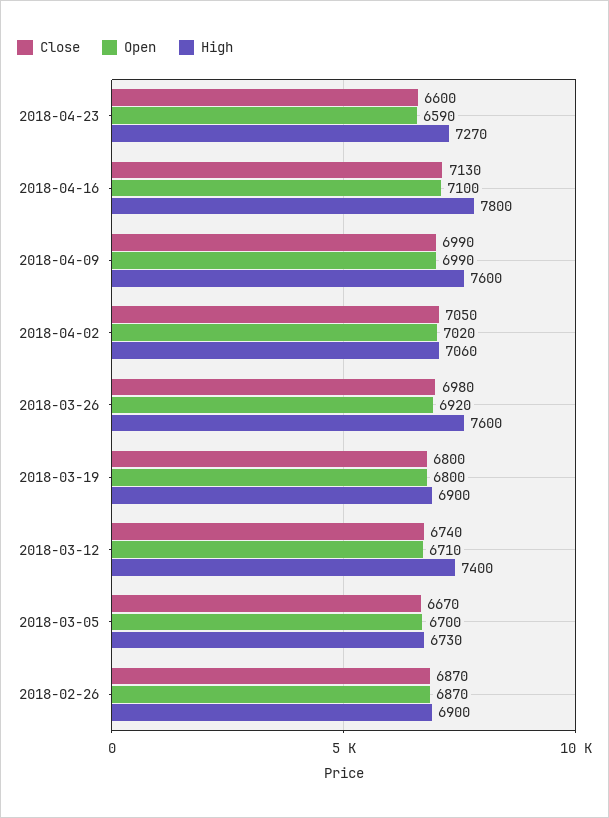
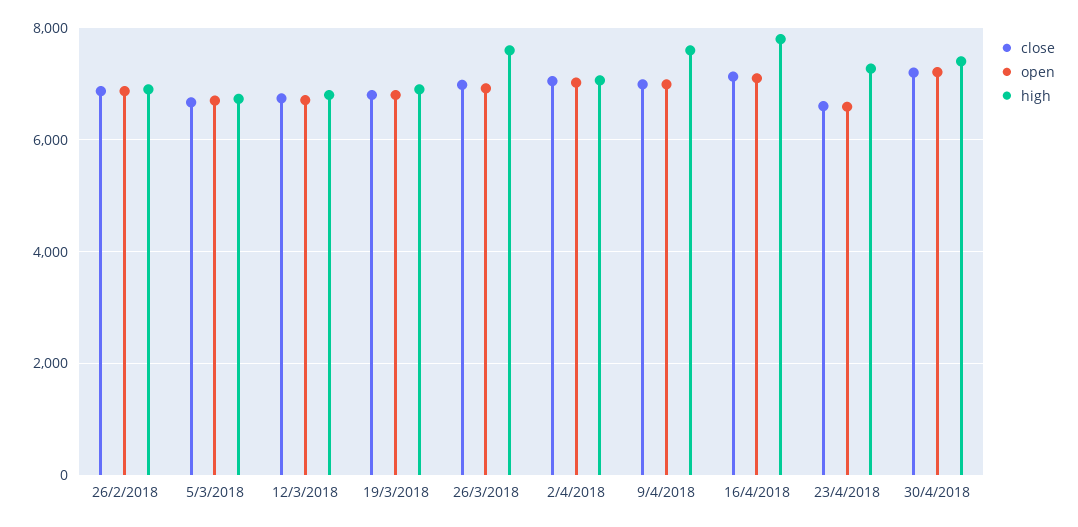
High, 2018-03-12: 7400 -> 6800
Close, 30/4/2018: none -> 7200
Open, 30/4/2018: none -> 7200
High, 30/4/2018: none -> 7400

